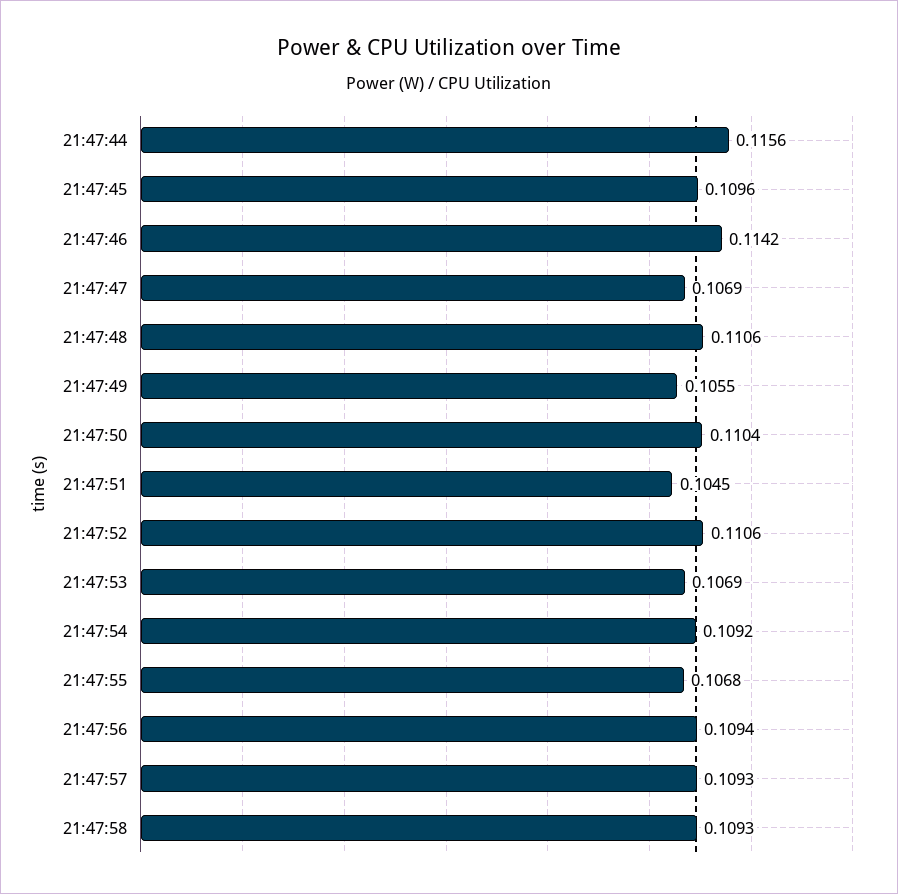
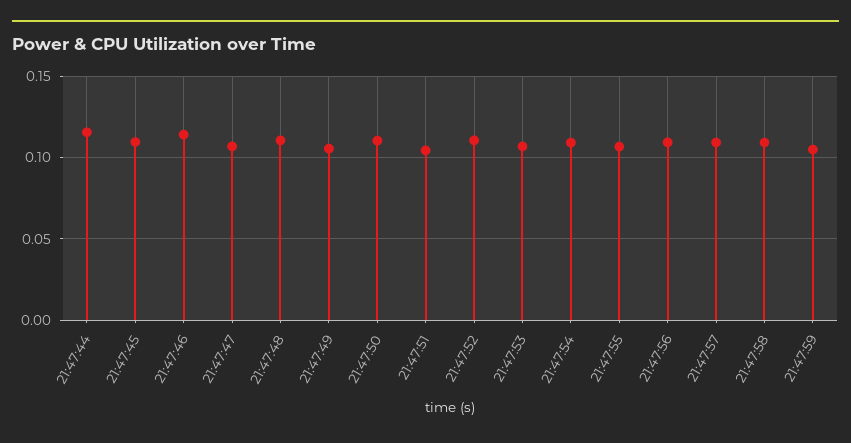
21:47:59: none -> 0.105

